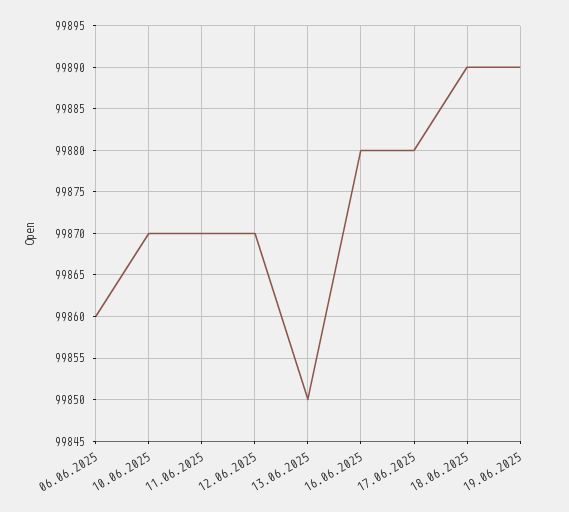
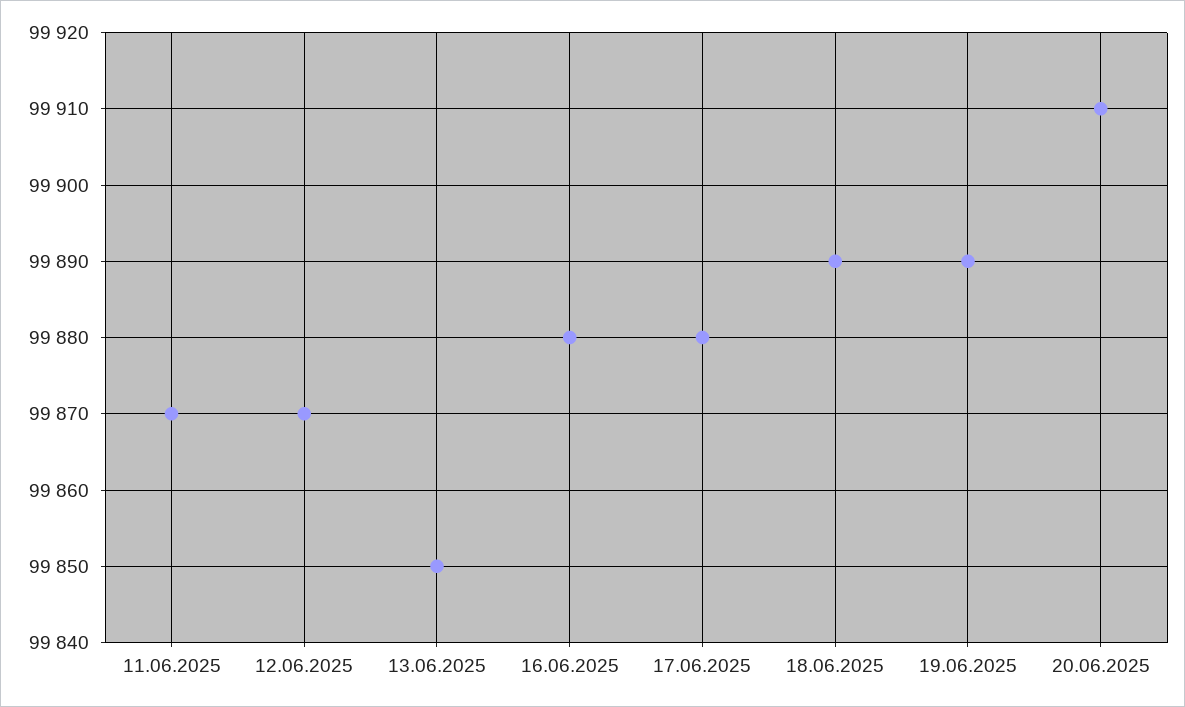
06.06.2025: 99860 -> none
10.06.2025: 99870 -> none
20.06.2025: none -> 99910

